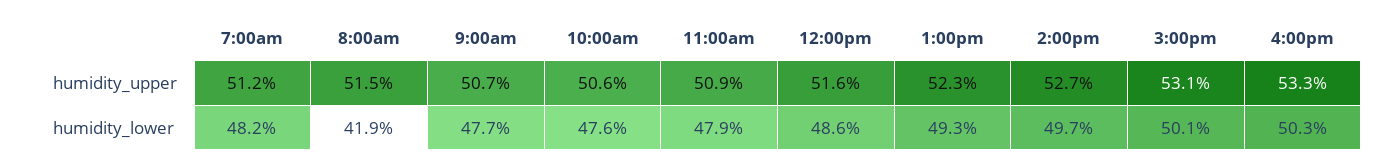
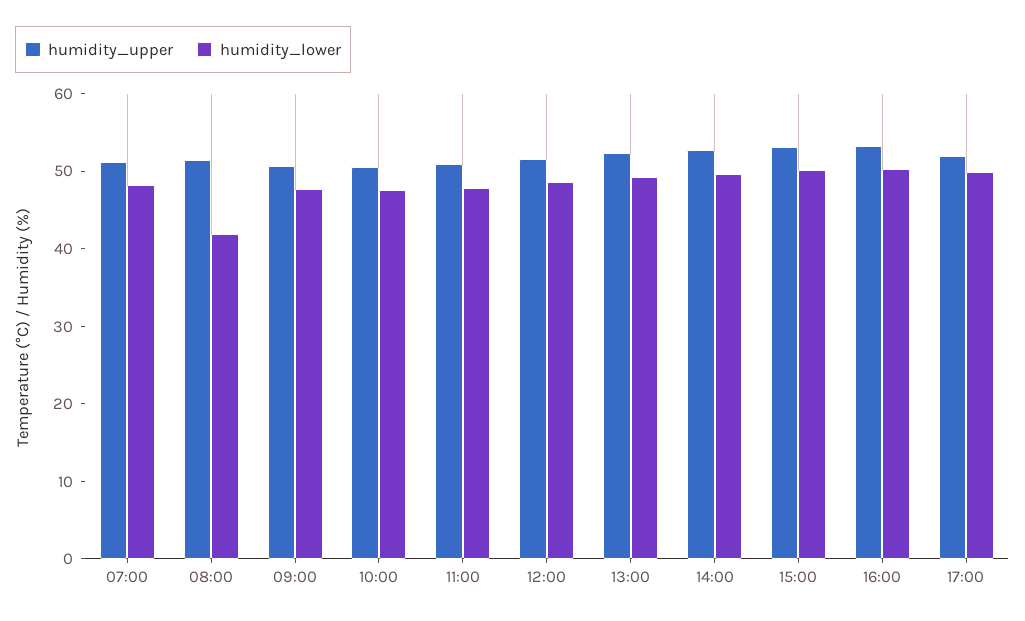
humidity_upper, 17:00: none -> 52
humidity_lower, 17:00: none -> 50

